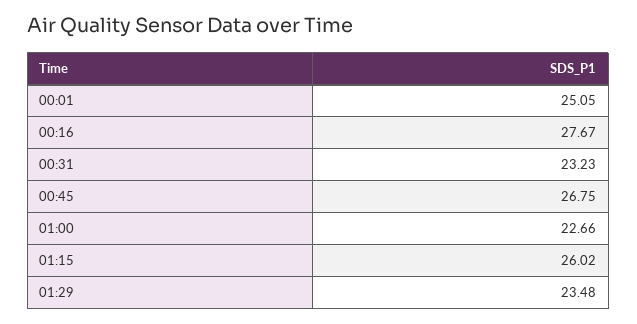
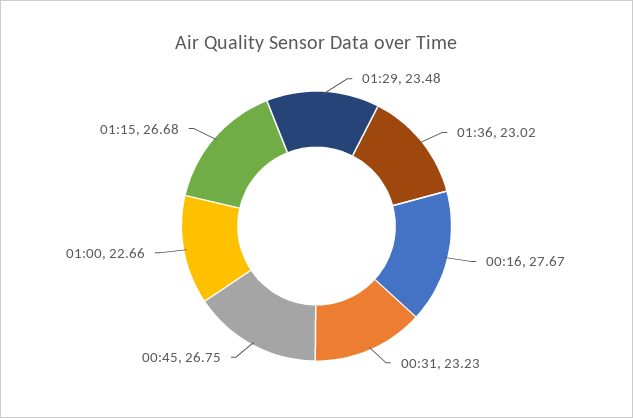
00:01: 25.05 -> none
01:15: 26.02 -> 26.68
01:36: none -> 23.02

